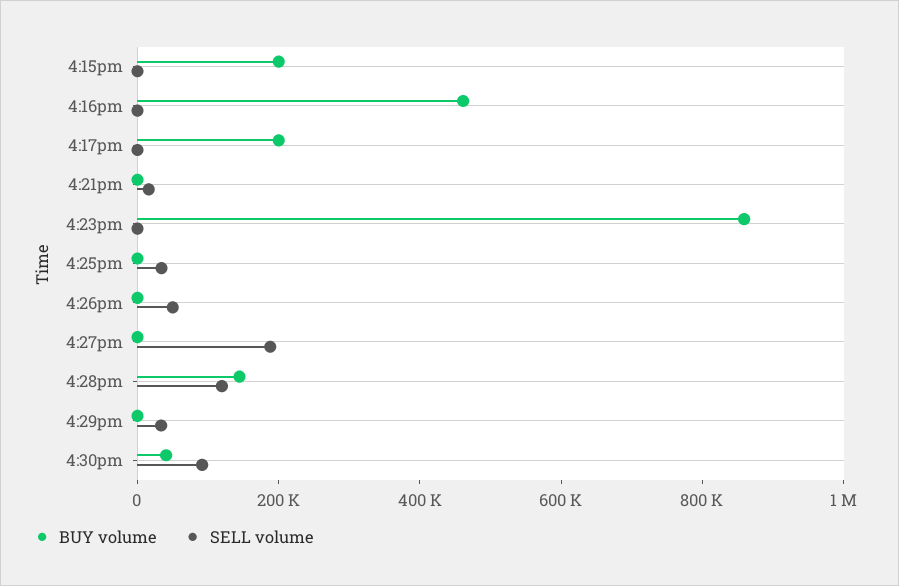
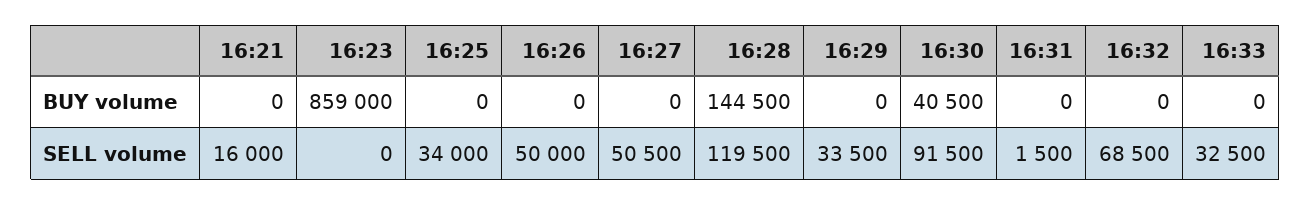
BUY volume, 4:15pm: 200000 -> none
SELL volume, 4:15pm: 0 -> none
BUY volume, 4:16pm: 450000 -> none
SELL volume, 4:16pm: 0 -> none
BUY volume, 4:17pm: 200000 -> none
SELL volume, 4:17pm: 0 -> none
SELL volume, 4:27pm: 200000 -> 50500
BUY volume, 16:31: none -> 0
BUY volume, 16:32: none -> 0
BUY volume, 16:33: none -> 0
SELL volume, 16:31: none -> 1500
SELL volume, 16:32: none -> 68500
SELL volume, 16:33: none -> 32500

